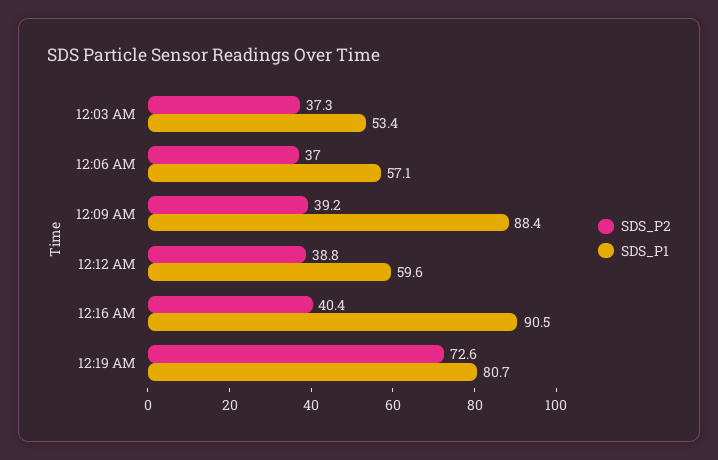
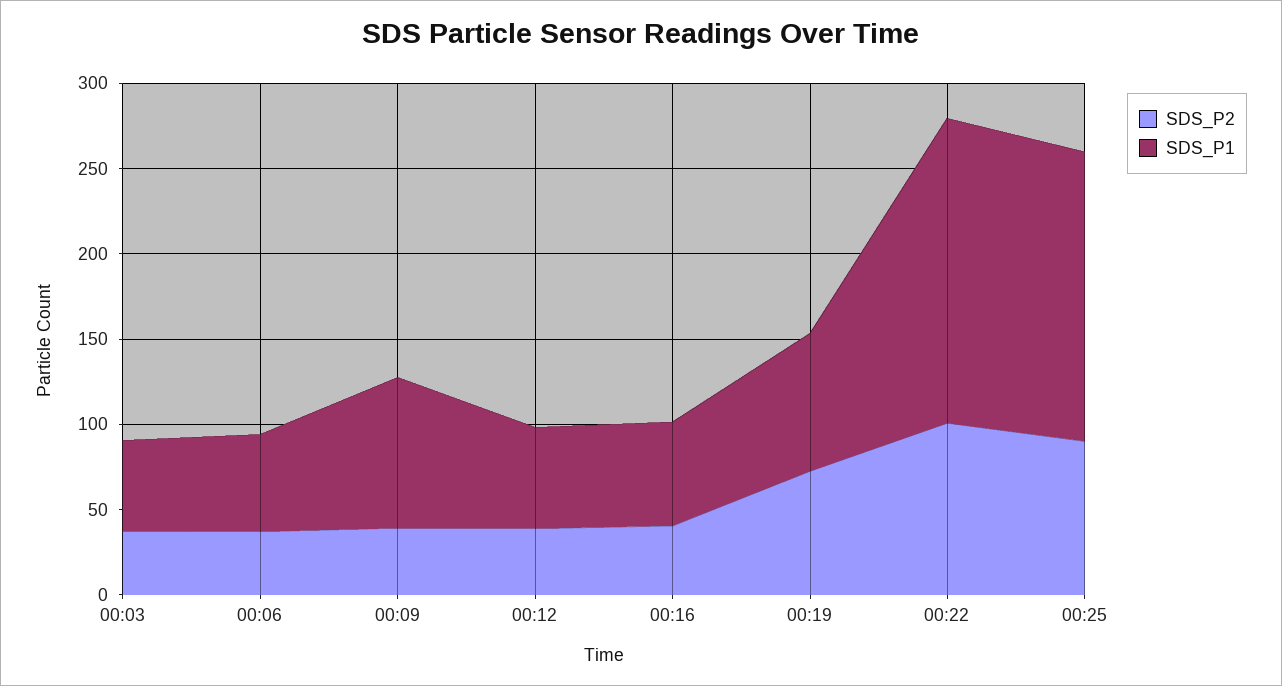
SDS_P1, 12:16 AM: 90.5 -> 60
SDS_P2, 00:22: none -> 100
SDS_P1, 00:22: none -> 180
SDS_P2, 00:25: none -> 90
SDS_P1, 00:25: none -> 170

